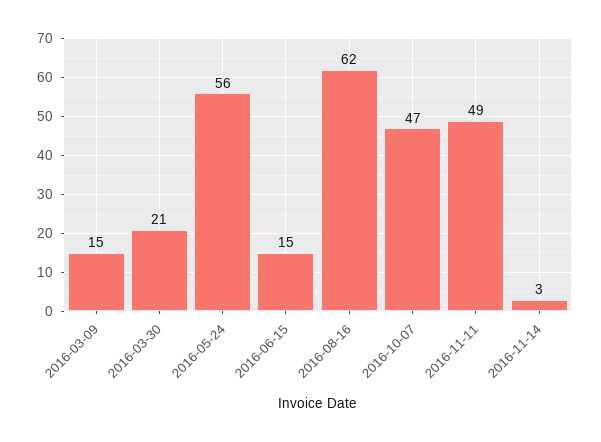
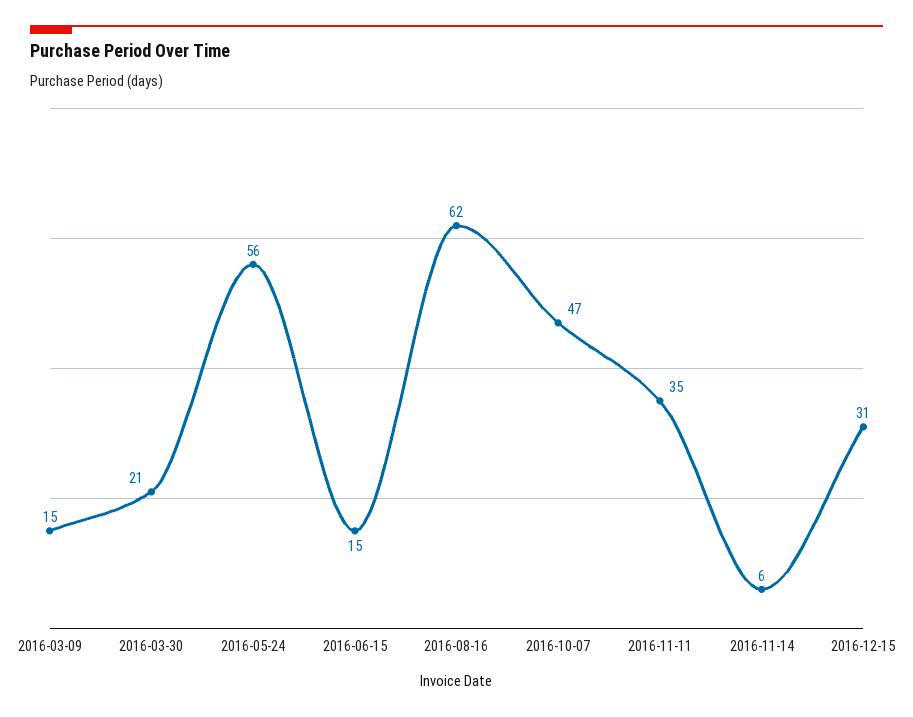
2016-11-11: 49 -> 35
2016-11-14: 3 -> 6
2016-12-15: none -> 31

